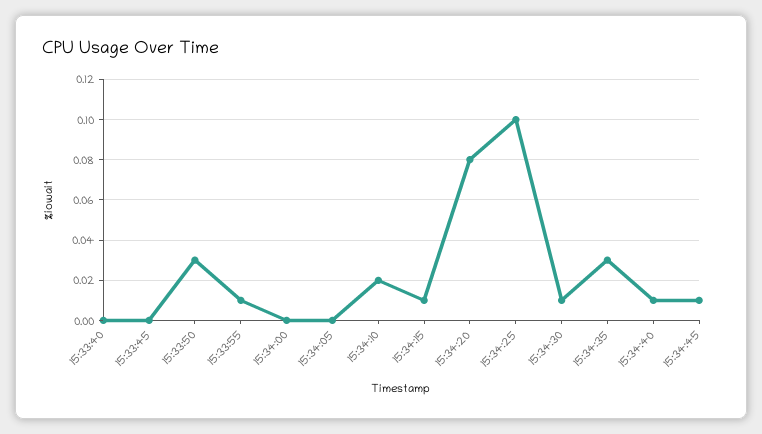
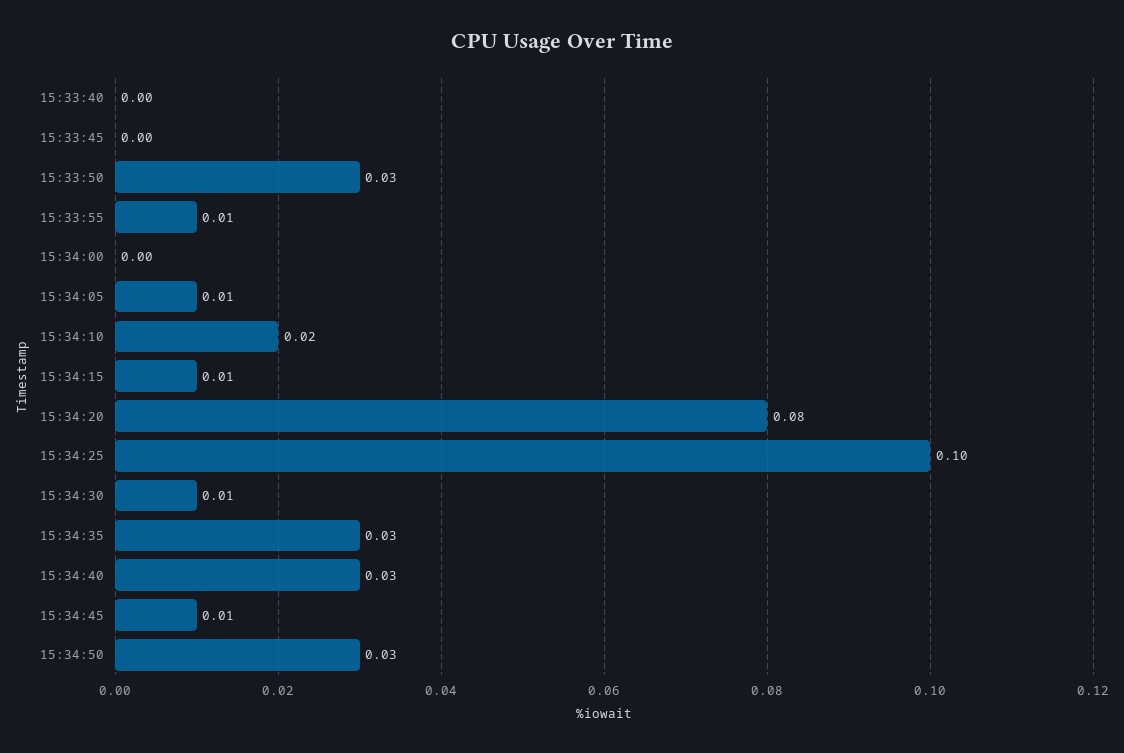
15:34:05: 0 -> 0.01
15:34:40: 0.01 -> 0.03
15:34:50: none -> 0.03

